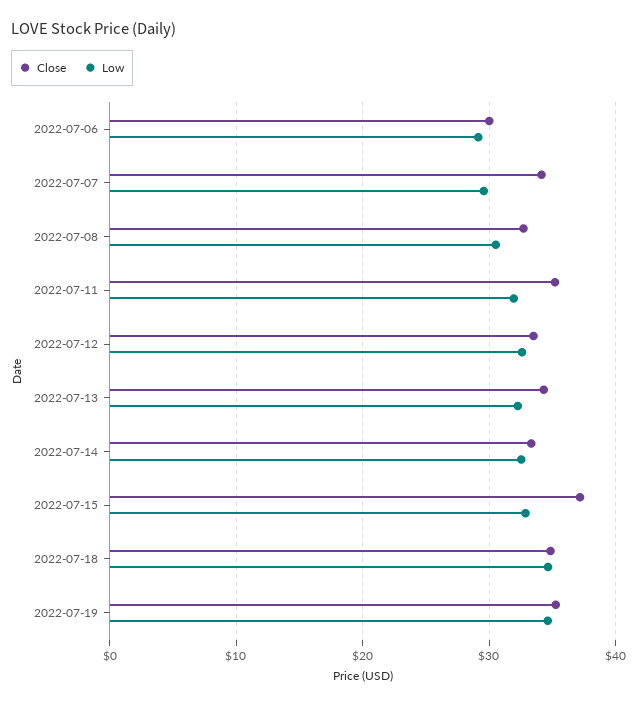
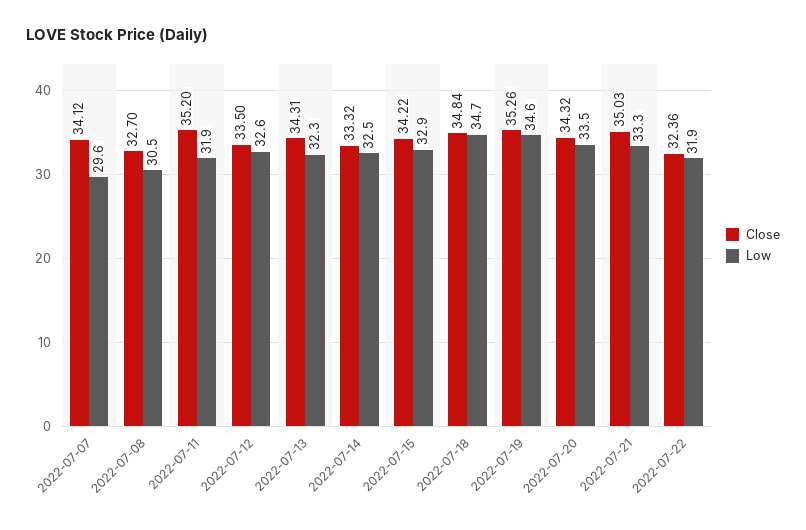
Close, 2022-07-06: 30 -> none
Low, 2022-07-06: 29 -> none
Close, 2022-07-15: 37 -> 34.22
Close, 2022-07-20: none -> 34.32
Low, 2022-07-20: none -> 33.5
Close, 2022-07-21: none -> 35.03
Low, 2022-07-21: none -> 33.3
Close, 2022-07-22: none -> 32.36
Low, 2022-07-22: none -> 31.9

